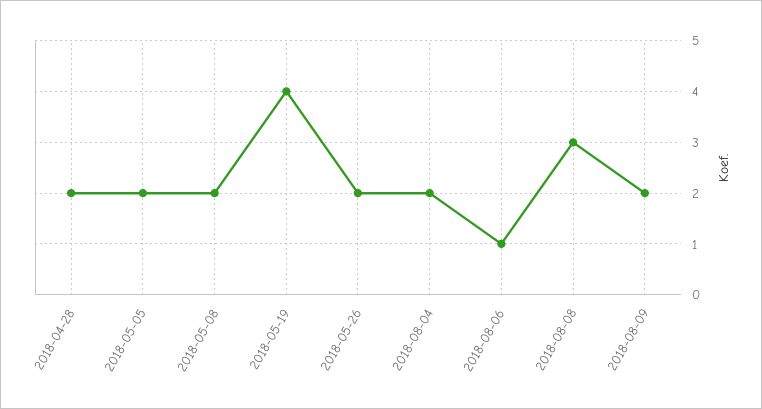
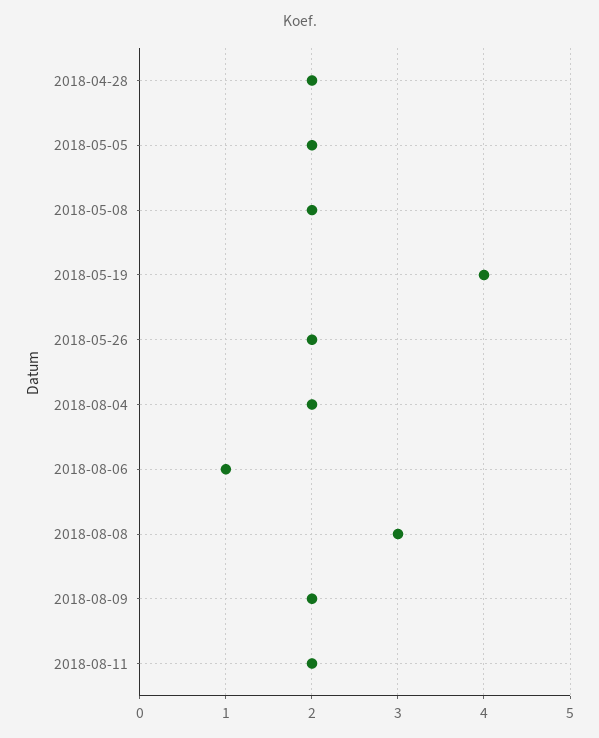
2018-08-11: none -> 2

